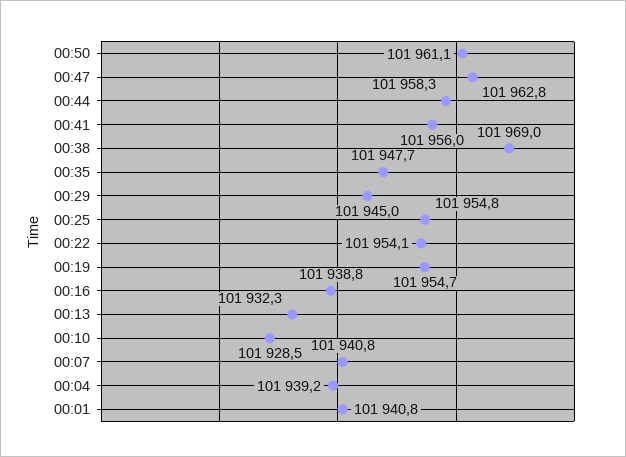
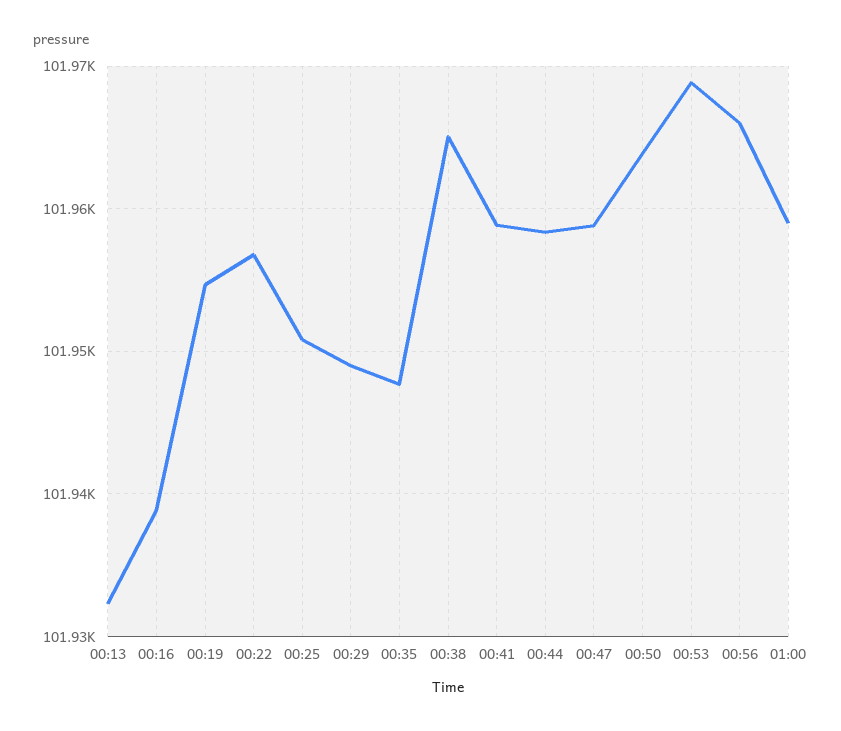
00:50: 101961.1 -> 101964
00:47: 101962.8 -> 101959
00:41: 101956 -> 101959
00:38: 101969 -> 101965
00:29: 101945 -> 101949
00:25: 101954.8 -> 101951
00:22: 101954.1 -> 101957
00:10: 101928.5 -> none
00:07: 101940.8 -> none
00:04: 101939.2 -> none
00:01: 101940.8 -> none
00:53: none -> 101969
00:56: none -> 101966
01:00: none -> 101959

